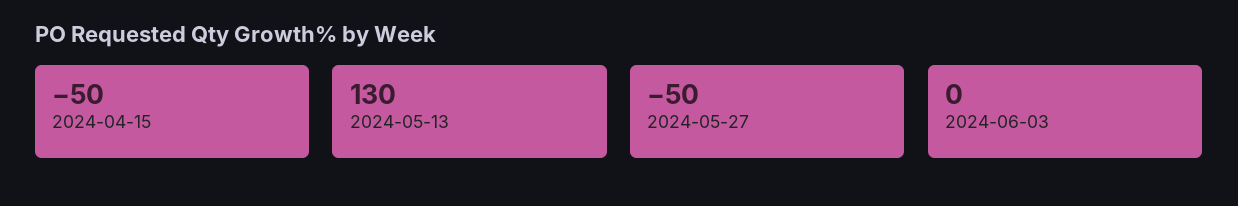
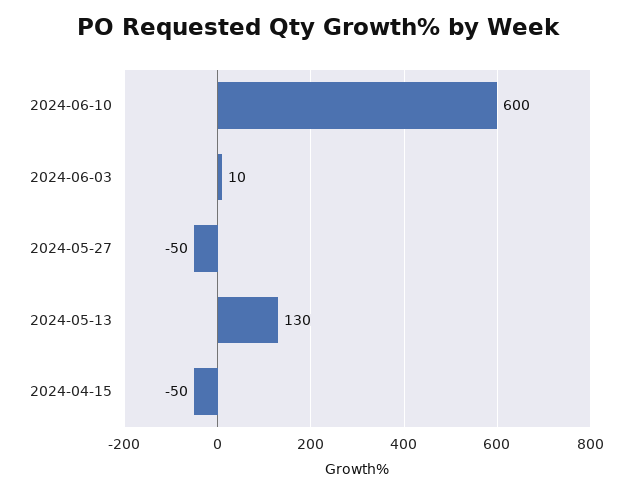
2024-06-03: 0 -> 10
2024-06-10: none -> 600

